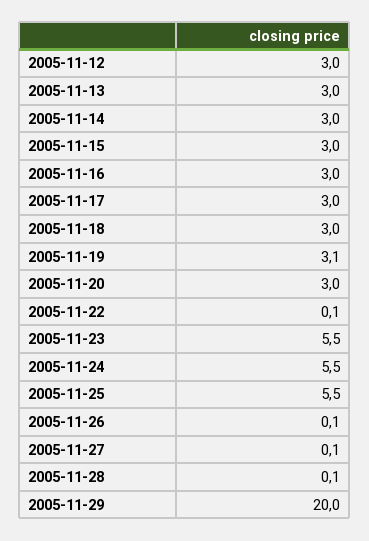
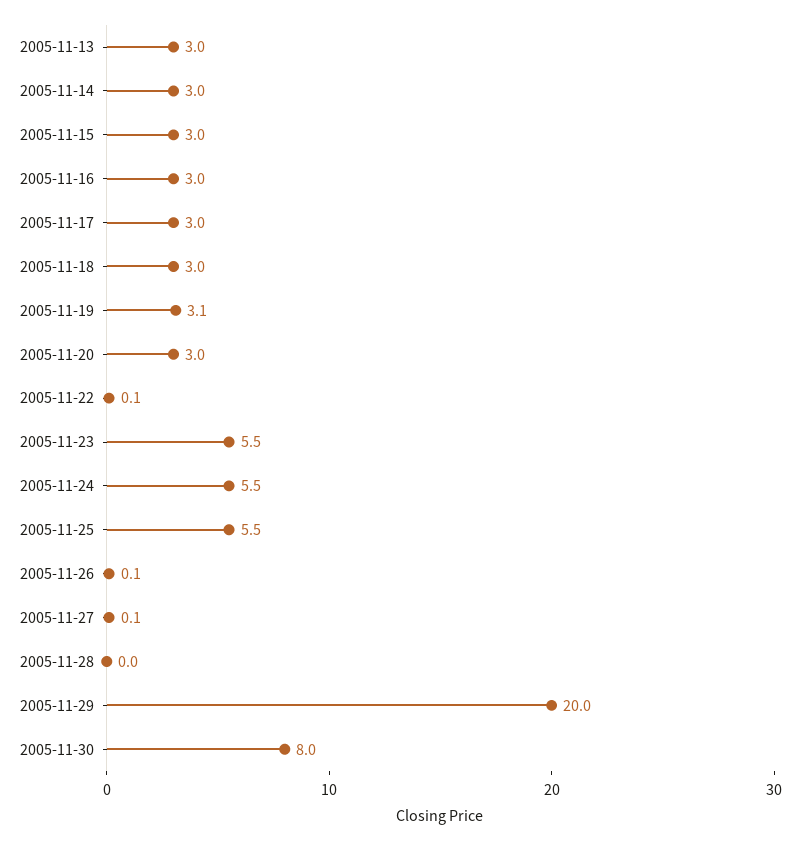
2005-11-12: 3 -> none
2005-11-28: 0.1 -> 0
2005-11-30: none -> 8

